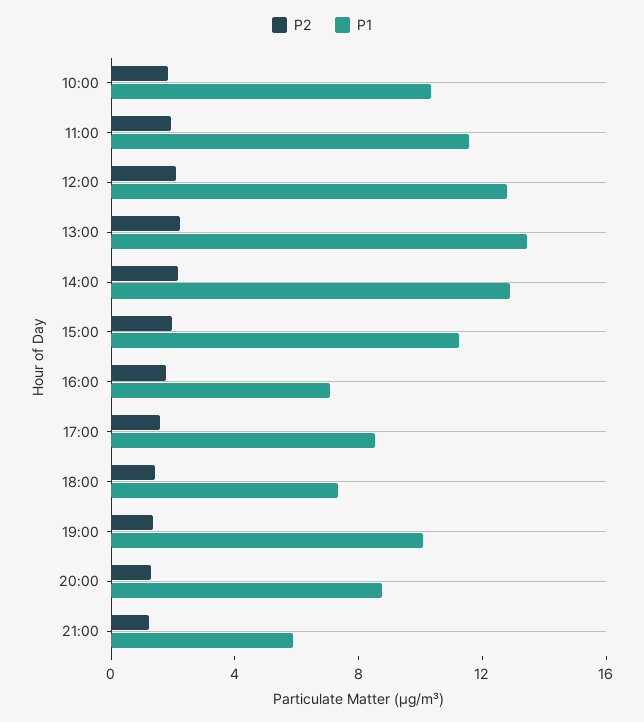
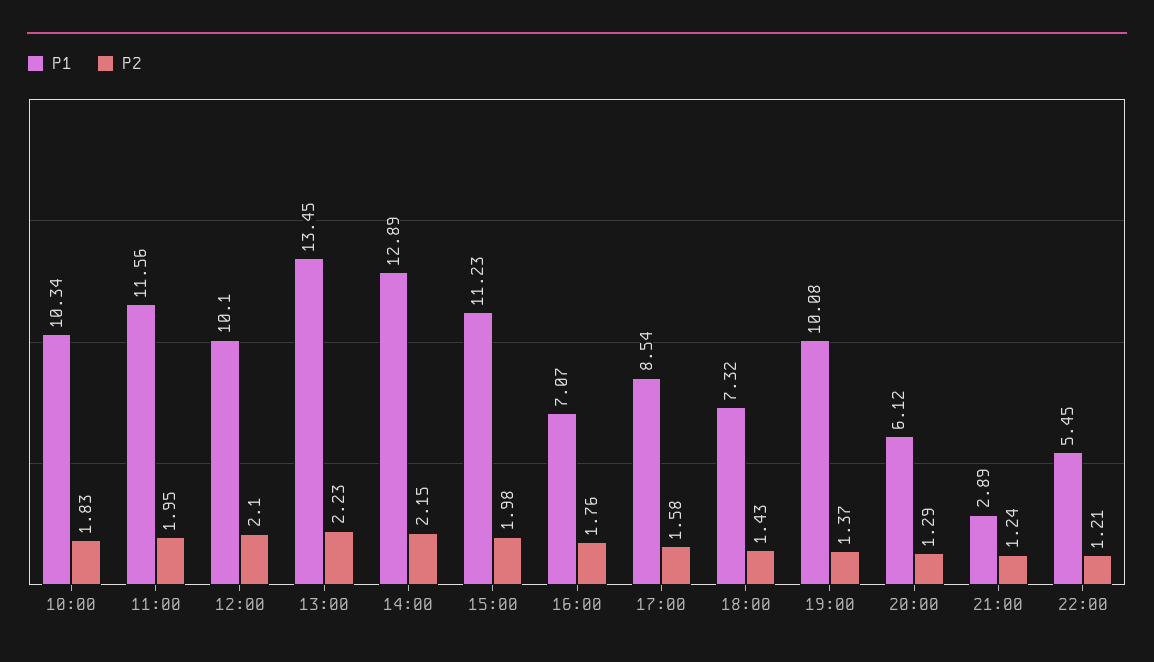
P1, 12:00: 13 -> 10.1
P1, 20:00: 9 -> 6.12
P1, 21:00: 6 -> 2.89
P1, 22:00: none -> 5.45
P2, 22:00: none -> 1.21

